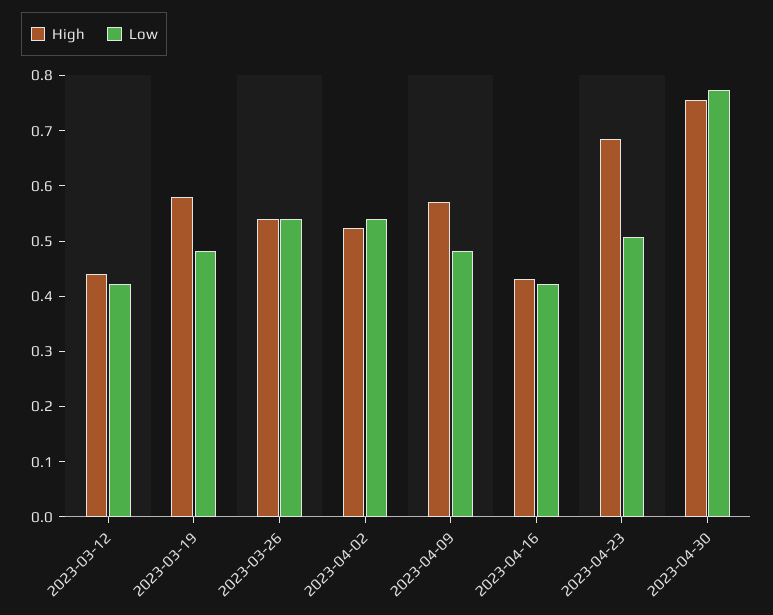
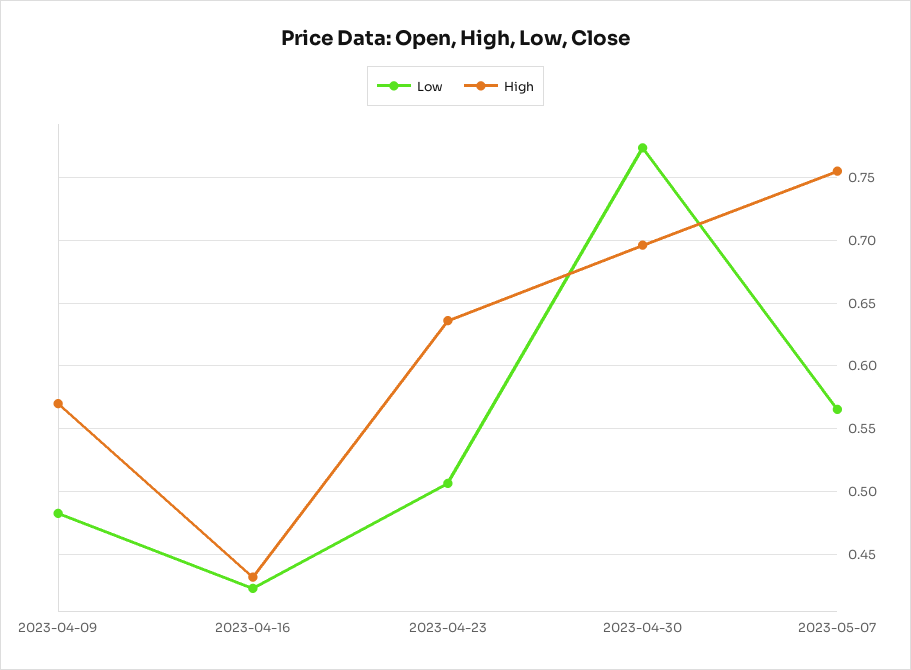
High, 2023-03-12: 0.44 -> none
Low, 2023-03-12: 0.42 -> none
High, 2023-03-19: 0.58 -> none
Low, 2023-03-19: 0.48 -> none
High, 2023-03-26: 0.54 -> none
Low, 2023-03-26: 0.54 -> none
High, 2023-04-02: 0.52 -> none
Low, 2023-04-02: 0.54 -> none
High, 2023-04-23: 0.68 -> 0.635
High, 2023-04-30: 0.76 -> 0.695
Low, 2023-05-07: none -> 0.565
High, 2023-05-07: none -> 0.755

